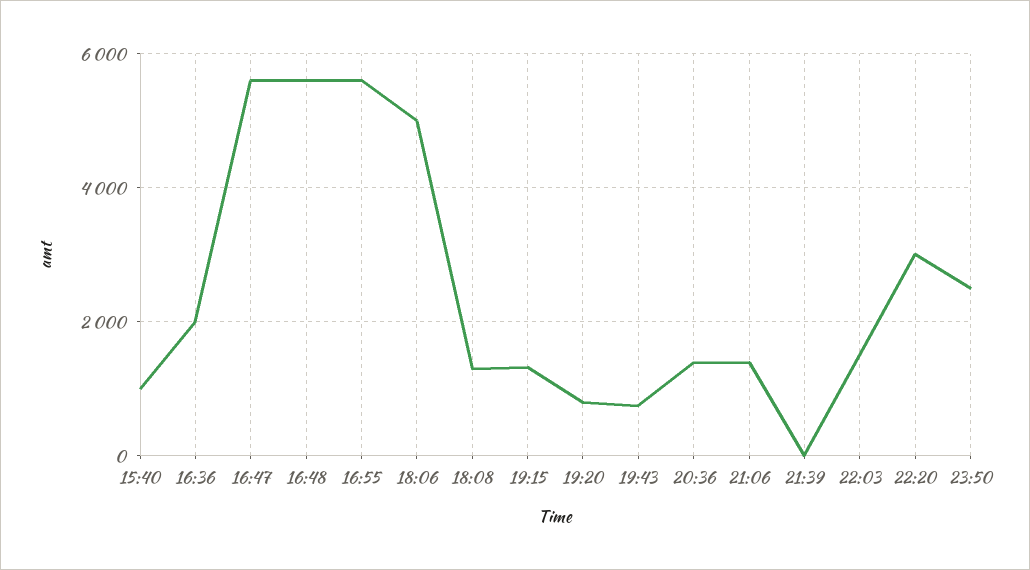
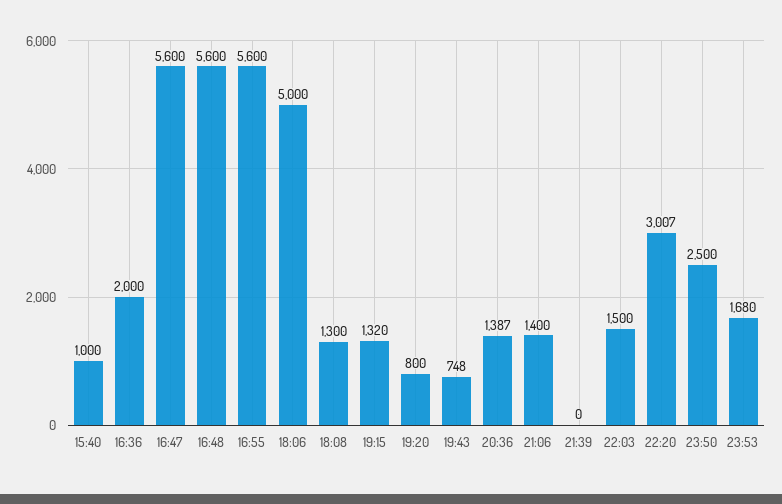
23:53: none -> 1680

